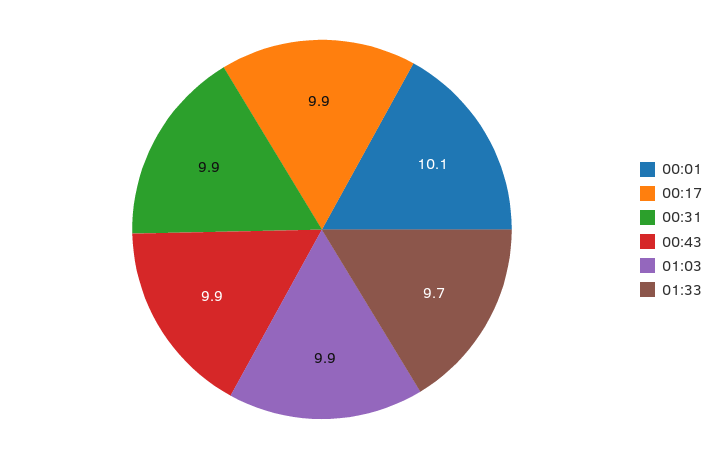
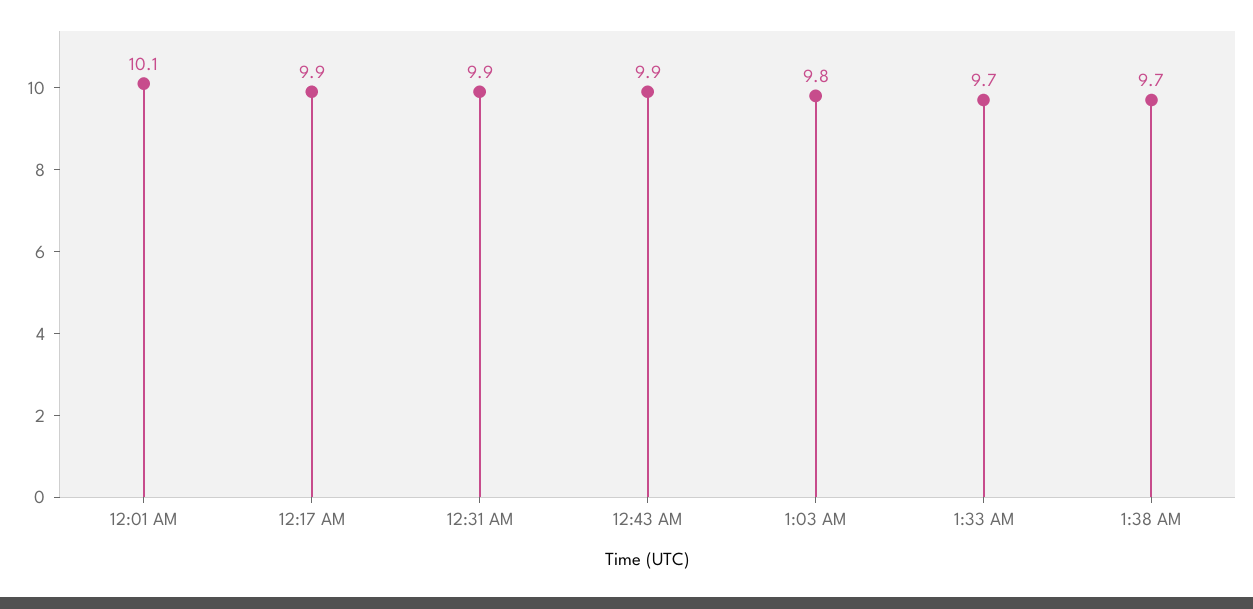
01:03: 9.9 -> 9.8
1:38 AM: none -> 9.7

